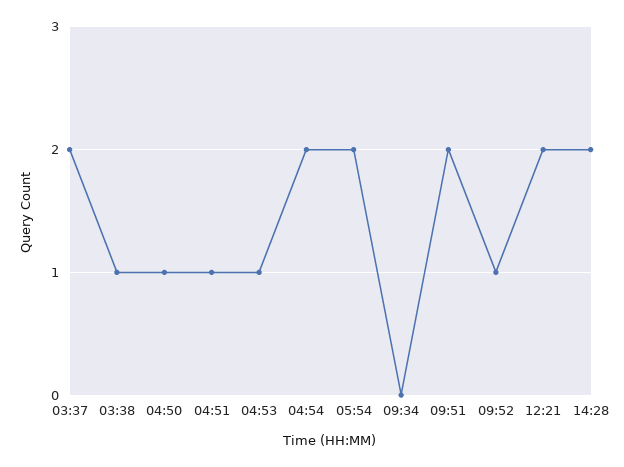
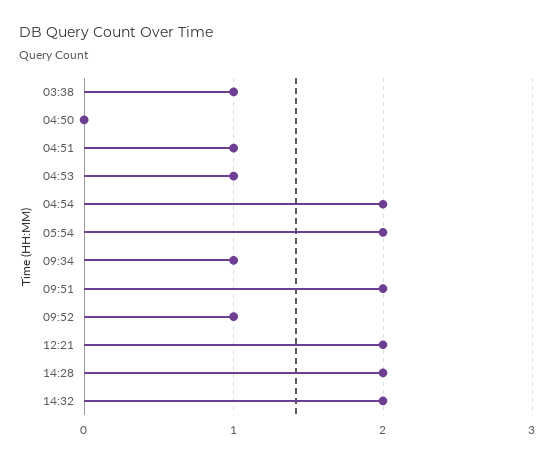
03:37: 2 -> none
04:50: 1 -> 0
09:34: 0 -> 1
14:32: none -> 2

